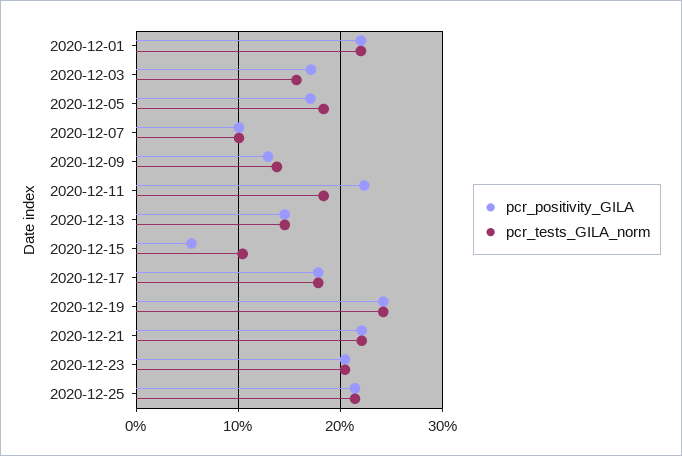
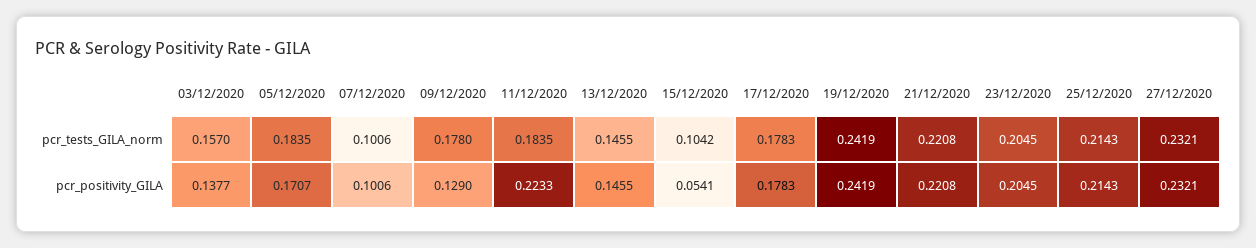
pcr_positivity_GILA, 2020-12-01: 0.22 -> none
pcr_tests_GILA_norm, 2020-12-01: 0.22 -> none
pcr_positivity_GILA, 2020-12-03: 0.17 -> 0.1377
pcr_tests_GILA_norm, 2020-12-09: 0.14 -> 0.178
pcr_tests_GILA_norm, 27/12/2020: none -> 0.2321
pcr_positivity_GILA, 27/12/2020: none -> 0.2321

